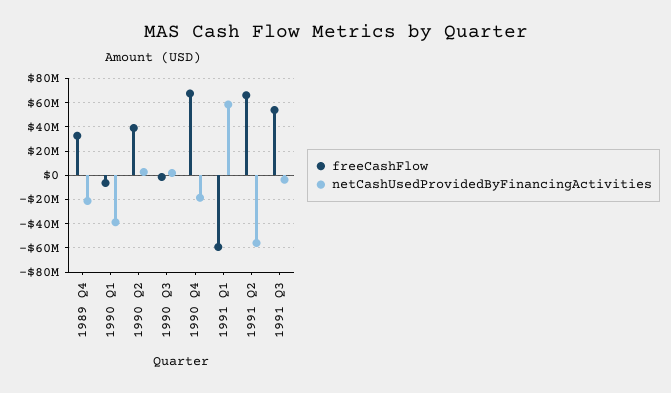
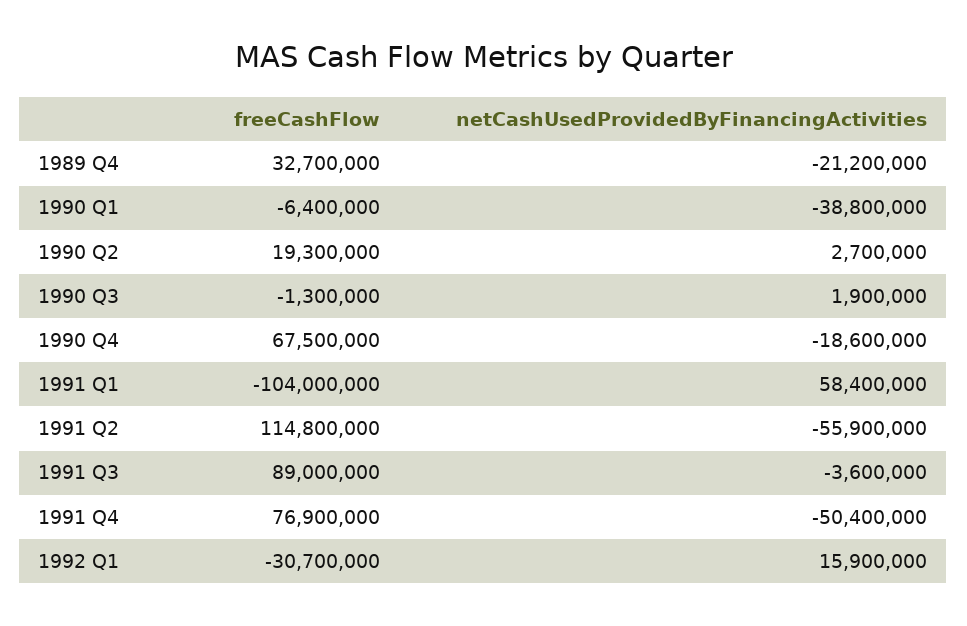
freeCashFlow, 1990 Q2: 40000000 -> 19300000
freeCashFlow, 1991 Q1: -60000000 -> -104000000
freeCashFlow, 1991 Q2: 65000000 -> 114800000
freeCashFlow, 1991 Q3: 55000000 -> 89000000
freeCashFlow, 1991 Q4: none -> 76900000
netCashUsedProvidedByFinancingActivities, 1991 Q4: none -> -50400000
freeCashFlow, 1992 Q1: none -> -30700000
netCashUsedProvidedByFinancingActivities, 1992 Q1: none -> 15900000

